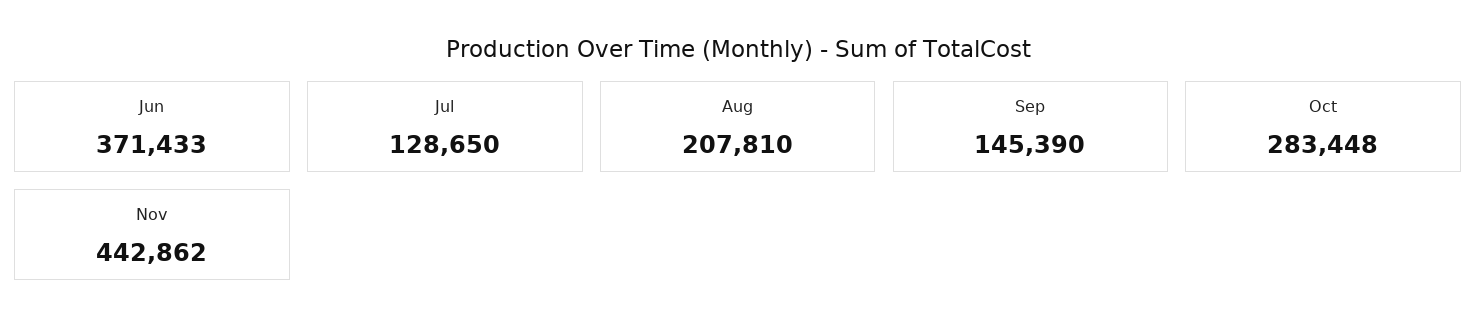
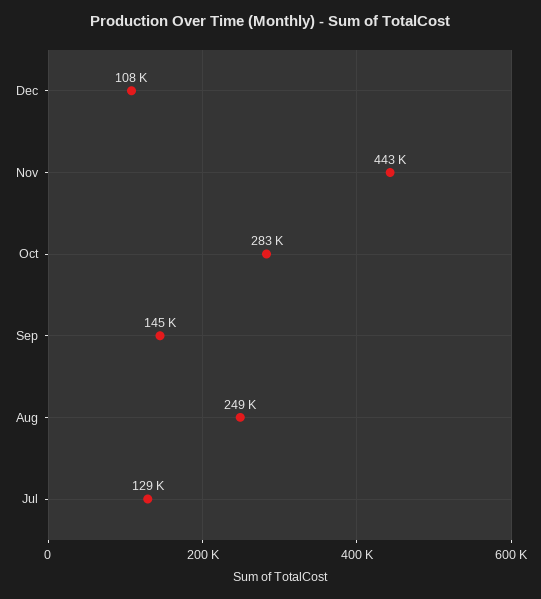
Jun: 371433 -> none
Aug: 207810 -> 249000
Dec: none -> 108000

